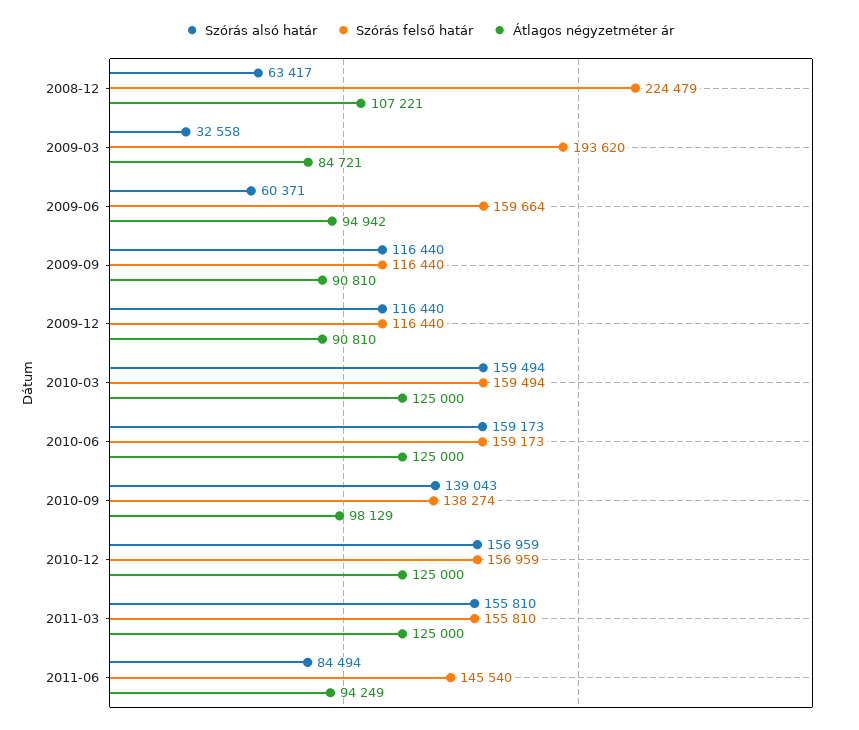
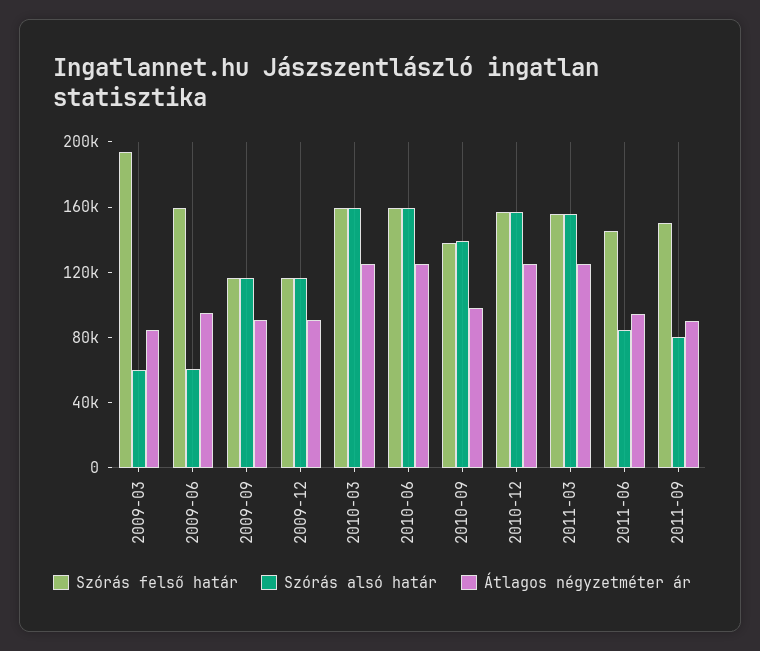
Szórás alsó határ, 2008-12: 63417 -> none
Szórás felső határ, 2008-12: 224479 -> none
Átlagos négyzetméter ár, 2008-12: 107221 -> none
Szórás alsó határ, 2009-03: 32558 -> 60000
Szórás felső határ, 2011-09: none -> 150000
Szórás alsó határ, 2011-09: none -> 80000
Átlagos négyzetméter ár, 2011-09: none -> 90000

